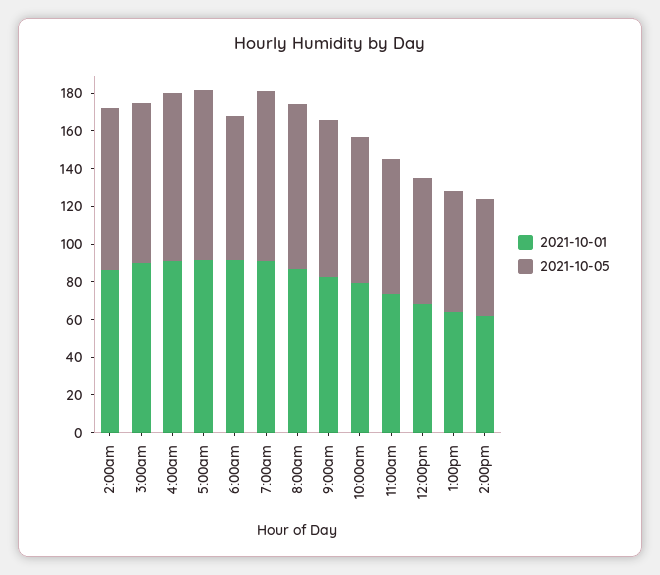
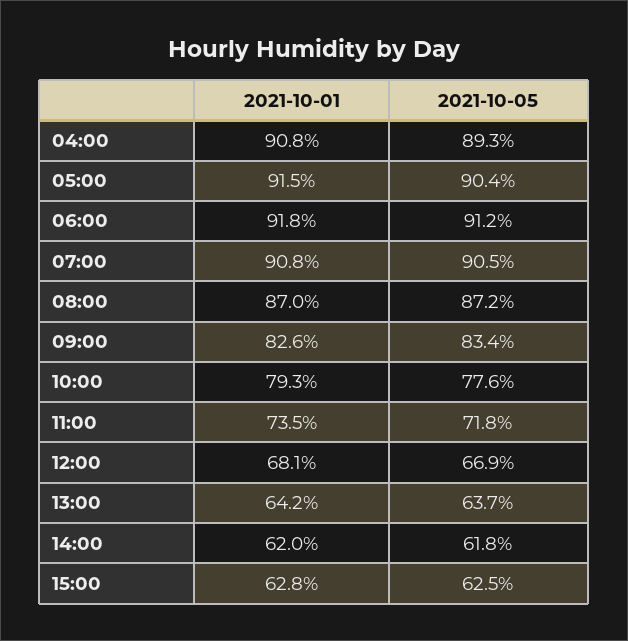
2021-10-01, 2:00am: 85 -> none
2021-10-05, 2:00am: 85 -> none
2021-10-01, 3:00am: 90 -> none
2021-10-05, 3:00am: 85 -> none
2021-10-05, 6:00am: 75 -> 91.2
2021-10-01, 15:00: none -> 62.8
2021-10-05, 15:00: none -> 62.5

